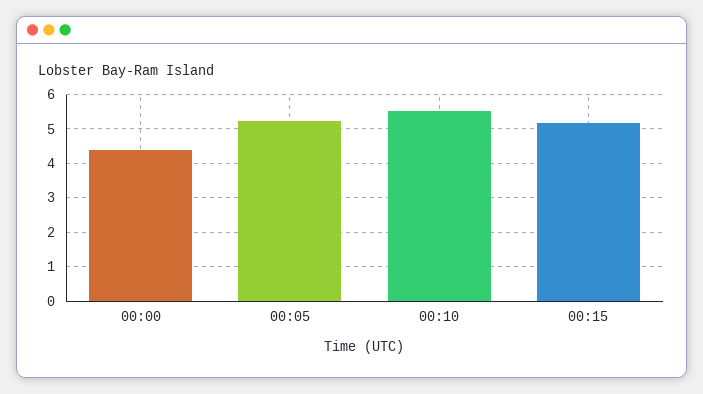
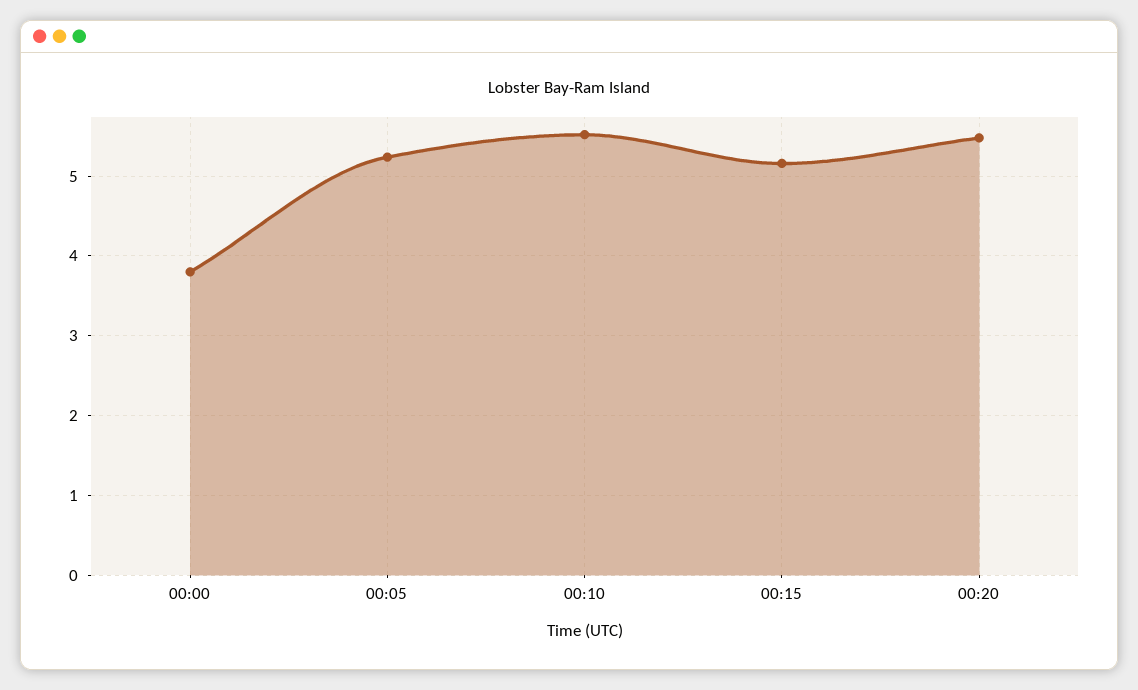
00:00: 4.4 -> 3.8
00:20: none -> 5.5

